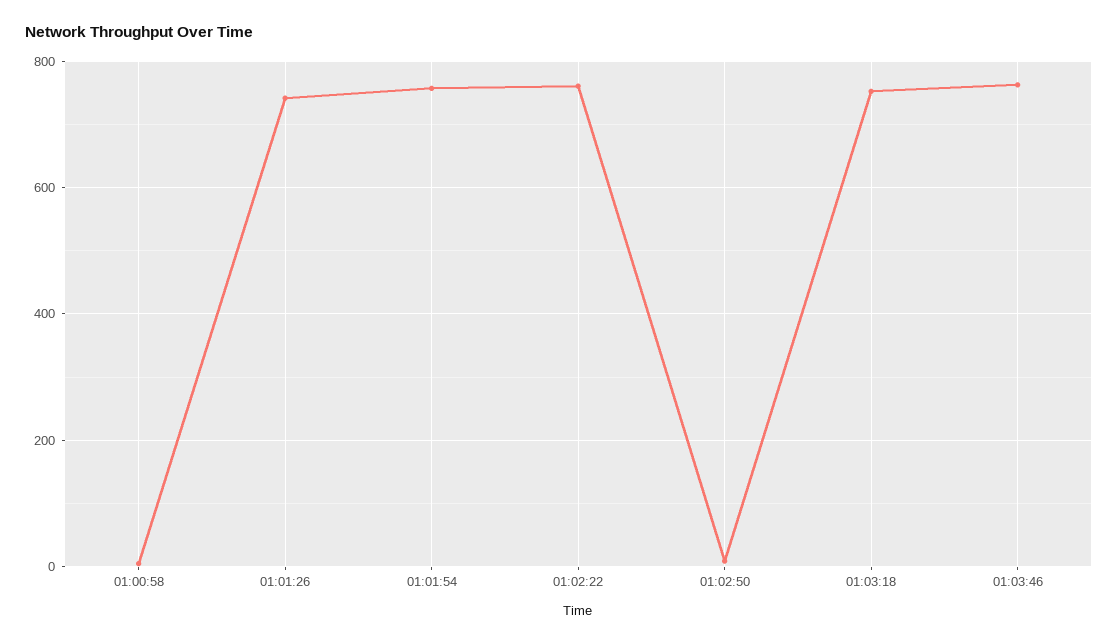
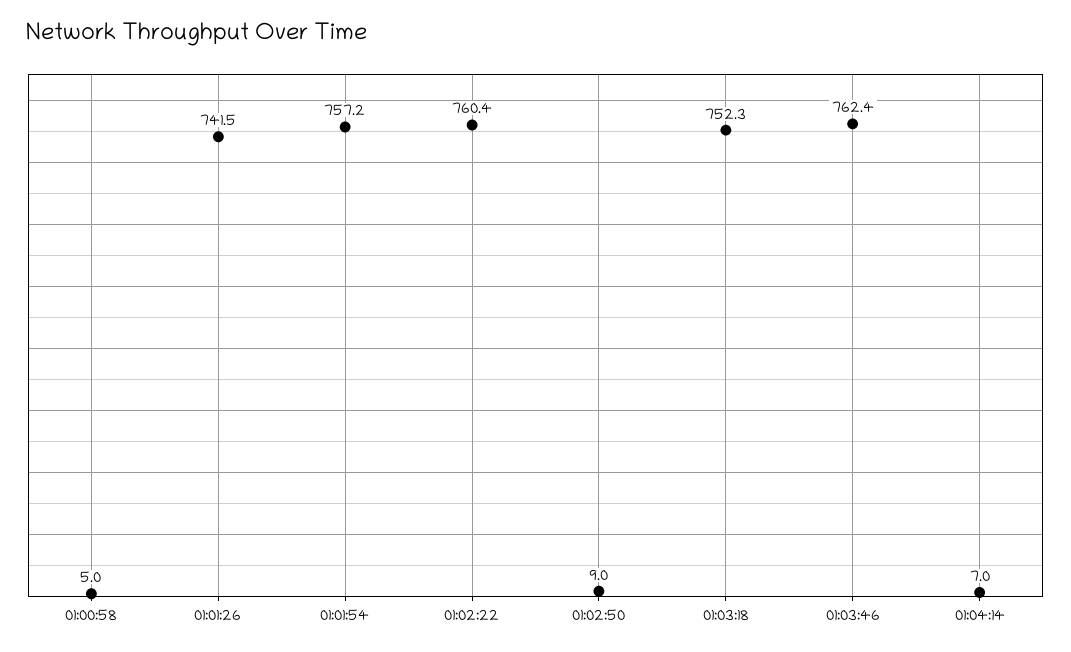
01:04:14: none -> 7

